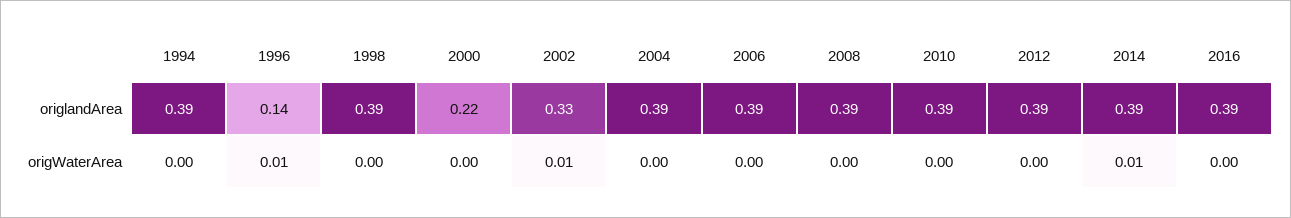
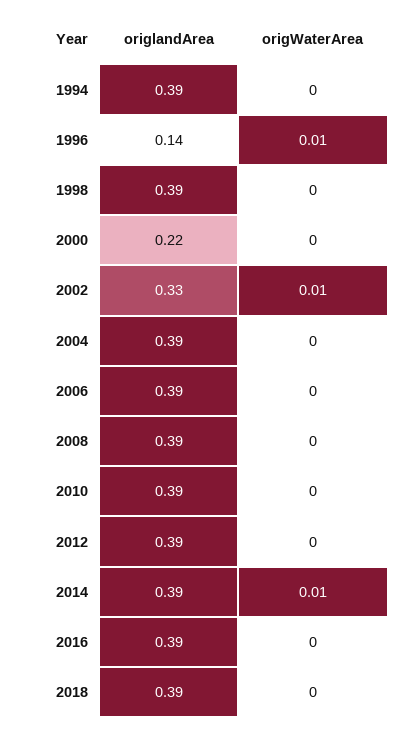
2018, origlandArea: none -> 0.39
2018, origWaterArea: none -> 0

